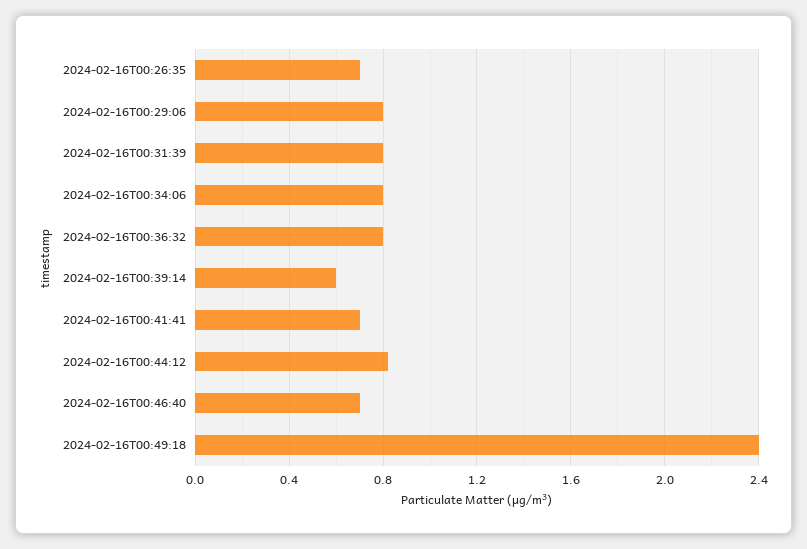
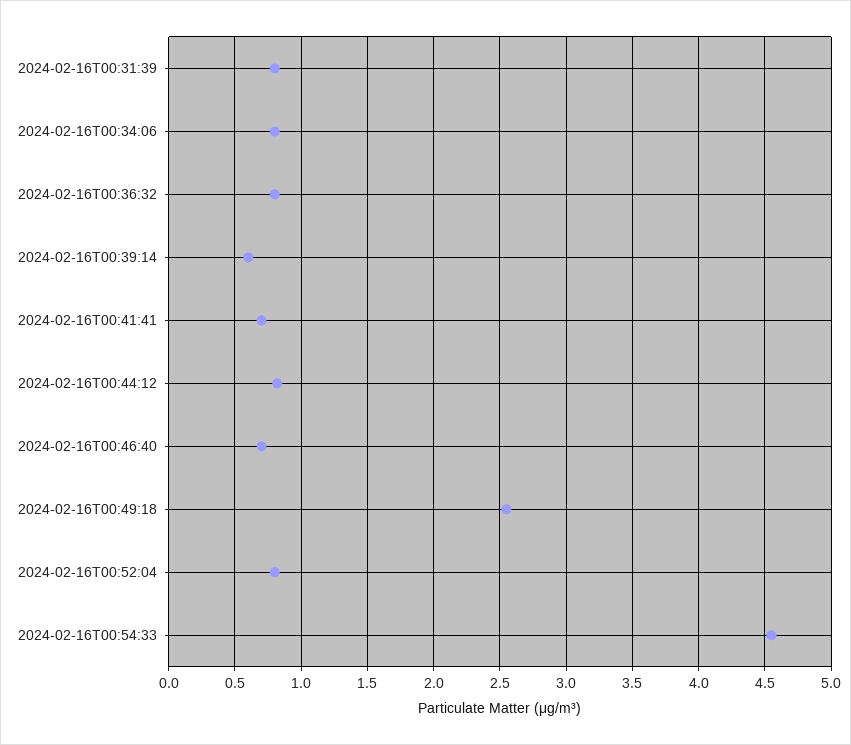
2024-02-16T00:26:35: 0.7 -> none
2024-02-16T00:29:06: 0.8 -> none
2024-02-16T00:49:18: 2.4 -> 2.55
2024-02-16T00:52:04: none -> 0.8
2024-02-16T00:54:33: none -> 4.55

